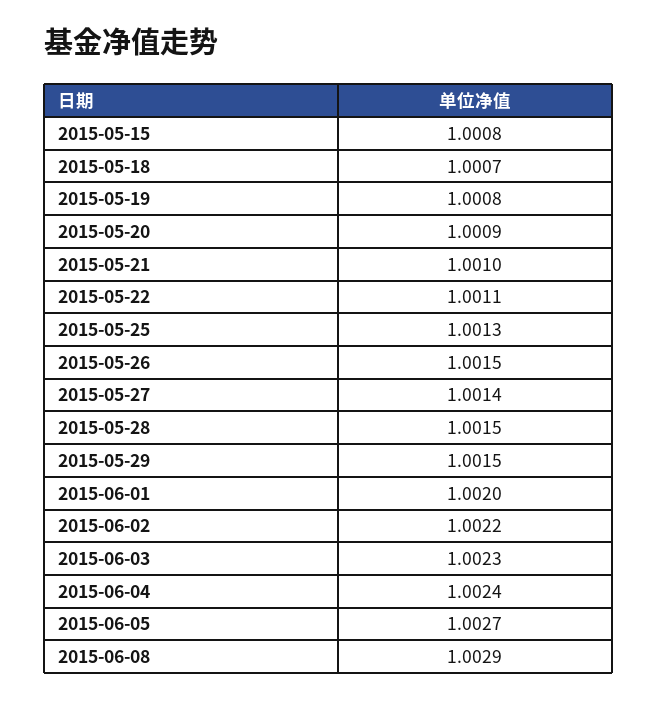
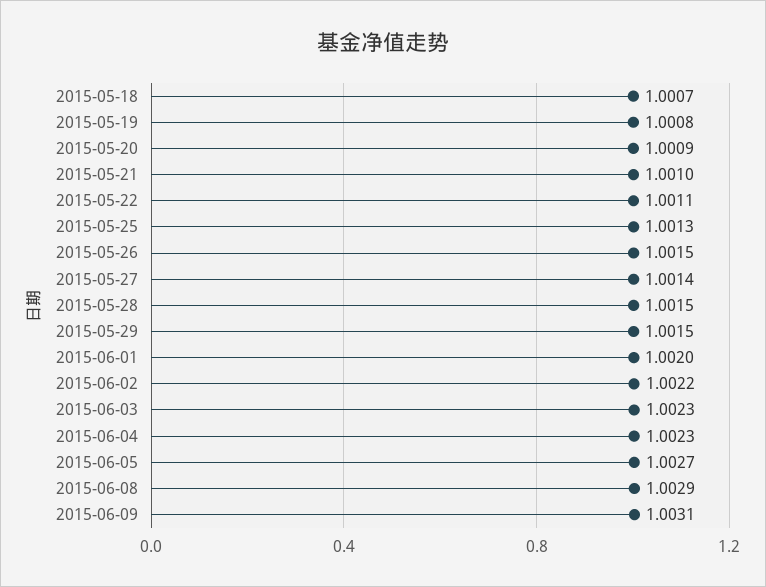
2015-05-15: 1.0008 -> none
2015-06-04: 1.0024 -> 1.0023
2015-06-09: none -> 1.0031

